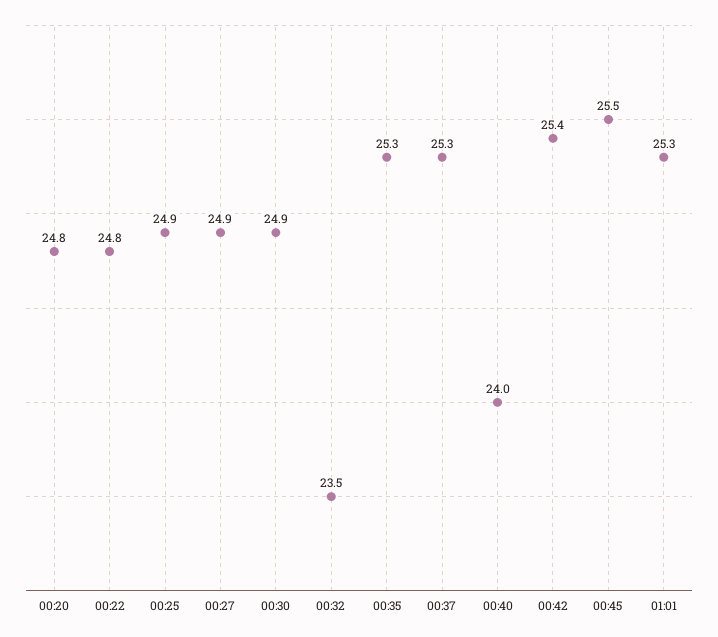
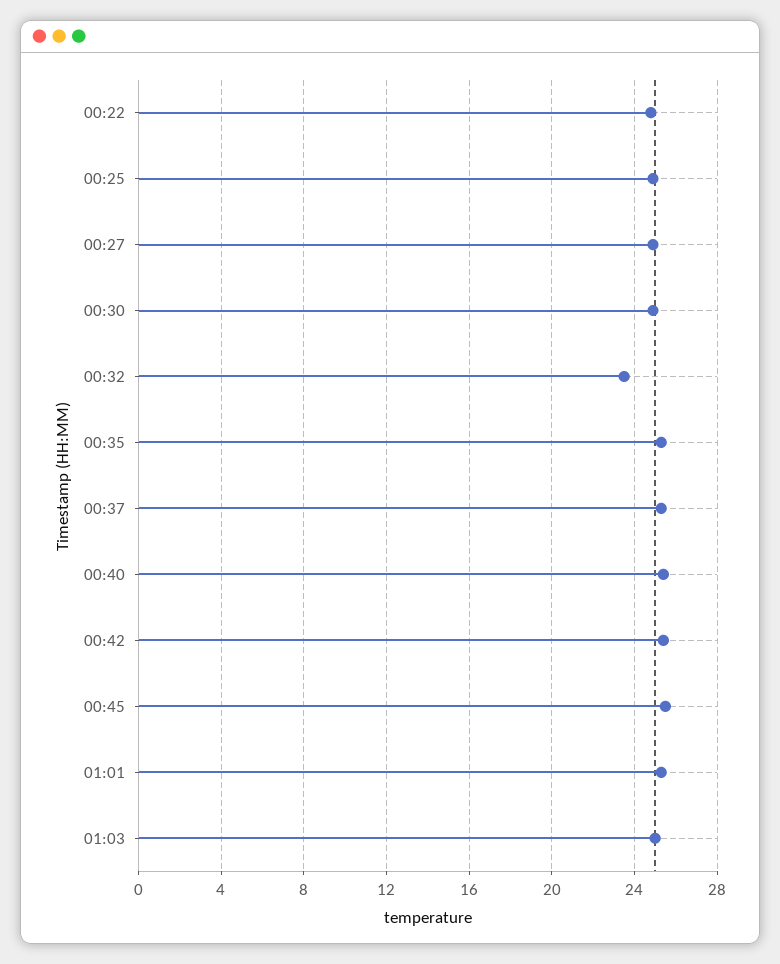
00:20: 24.8 -> none
00:40: 24 -> 25.5
01:03: none -> 25

